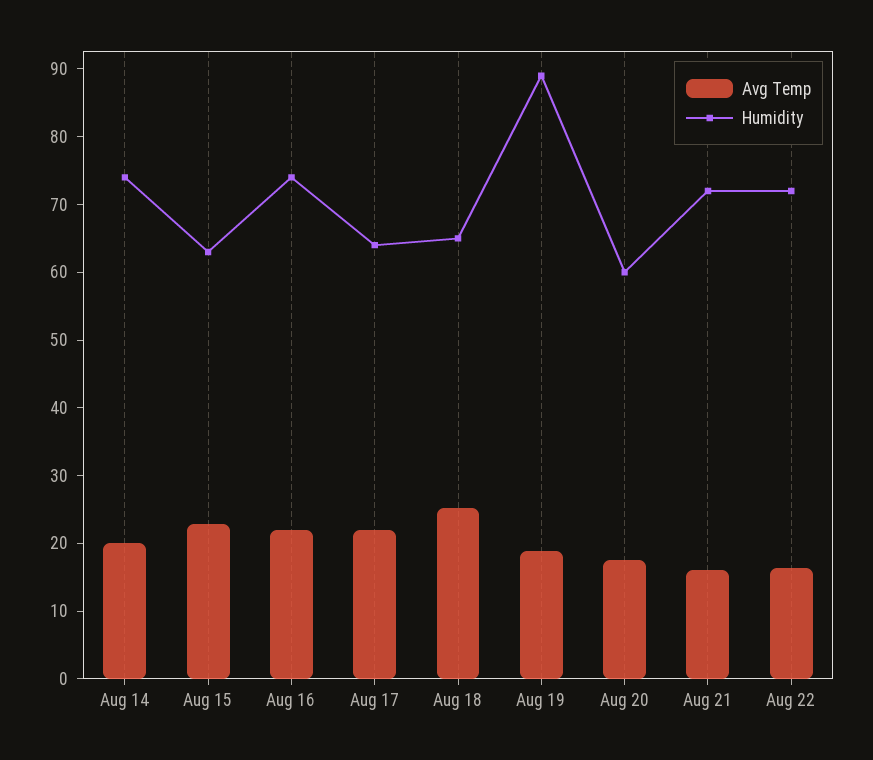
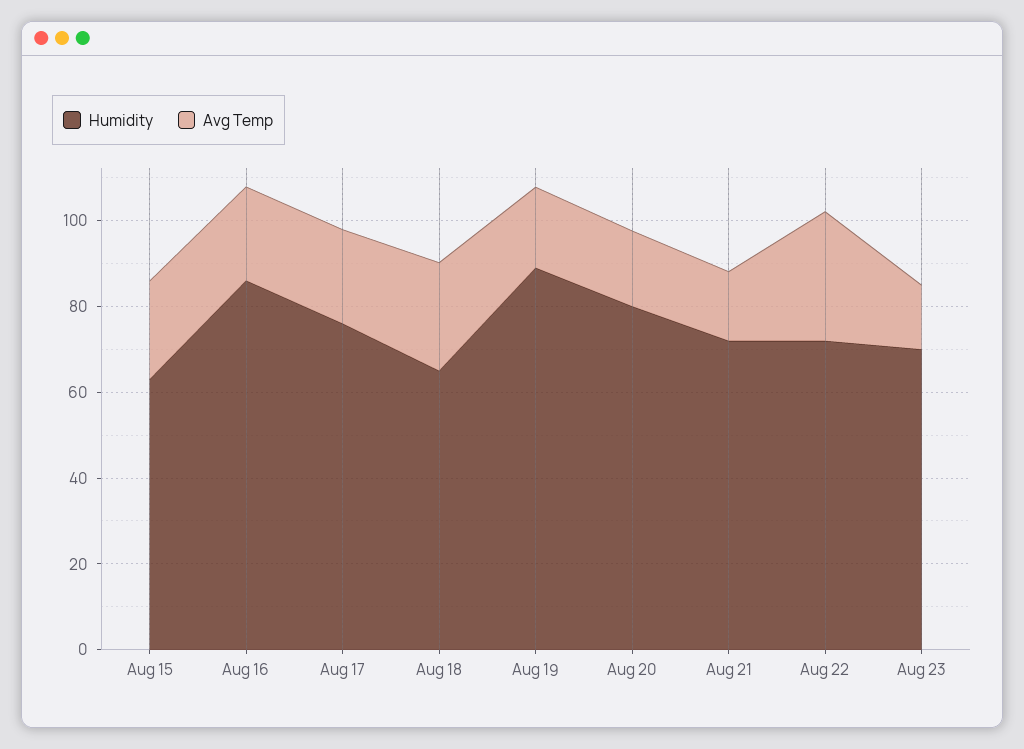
Avg Temp, Aug 14: 20 -> none
Humidity, Aug 14: 74 -> none
Humidity, Aug 16: 74 -> 85
Humidity, Aug 17: 64 -> 75
Humidity, Aug 20: 60 -> 80
Avg Temp, Aug 22: 16 -> 30
Humidity, Aug 23: none -> 70
Avg Temp, Aug 23: none -> 15

